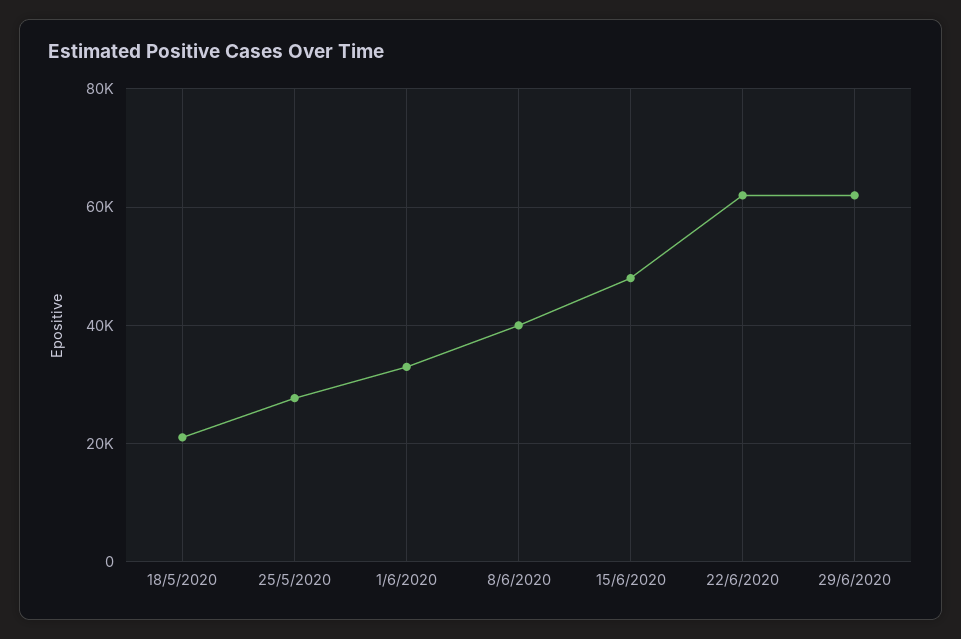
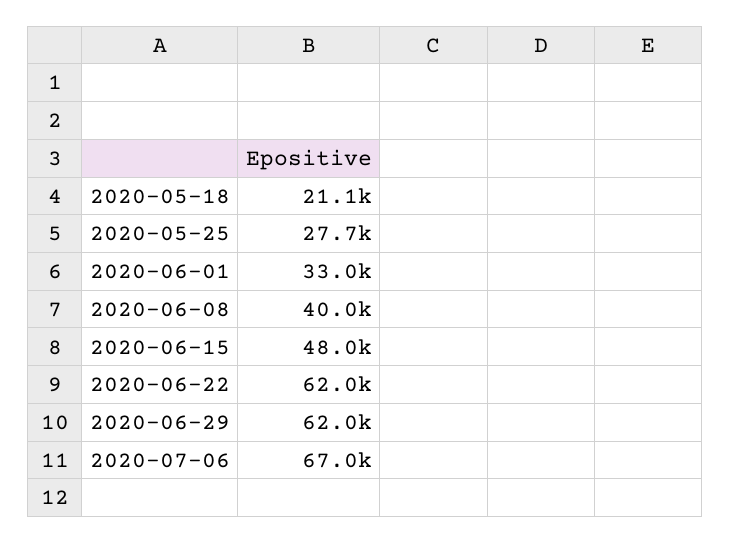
2020-07-06: none -> 67000

